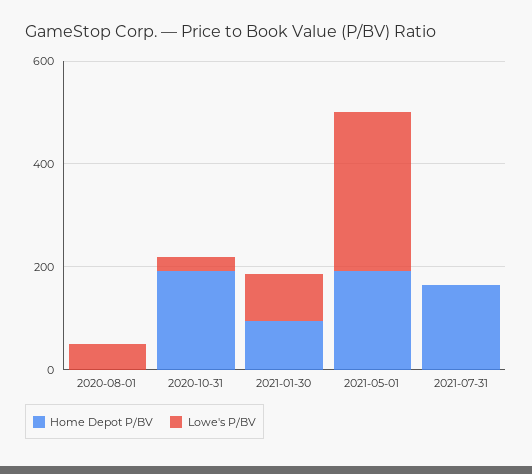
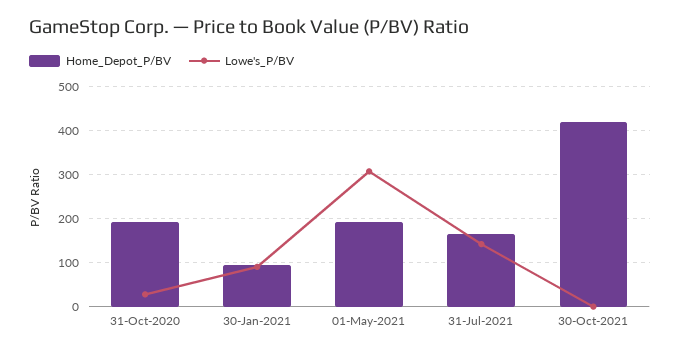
Home Depot P/BV, 2020-08-01: 0 -> none
Lowe's P/BV, 2020-08-01: 50 -> none
Lowe's P/BV, 2021-07-31: 0 -> 140
Home Depot P/BV, 30-Oct-2021: none -> 420
Lowe's P/BV, 30-Oct-2021: none -> 0

